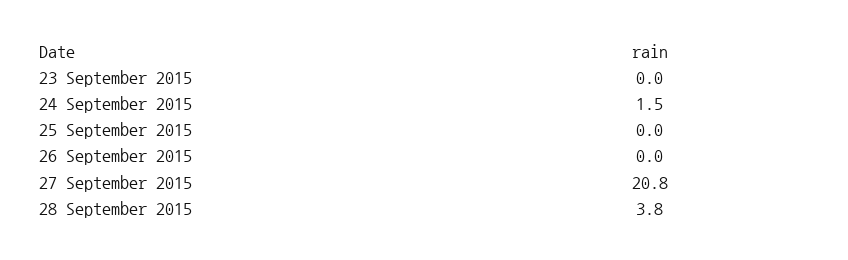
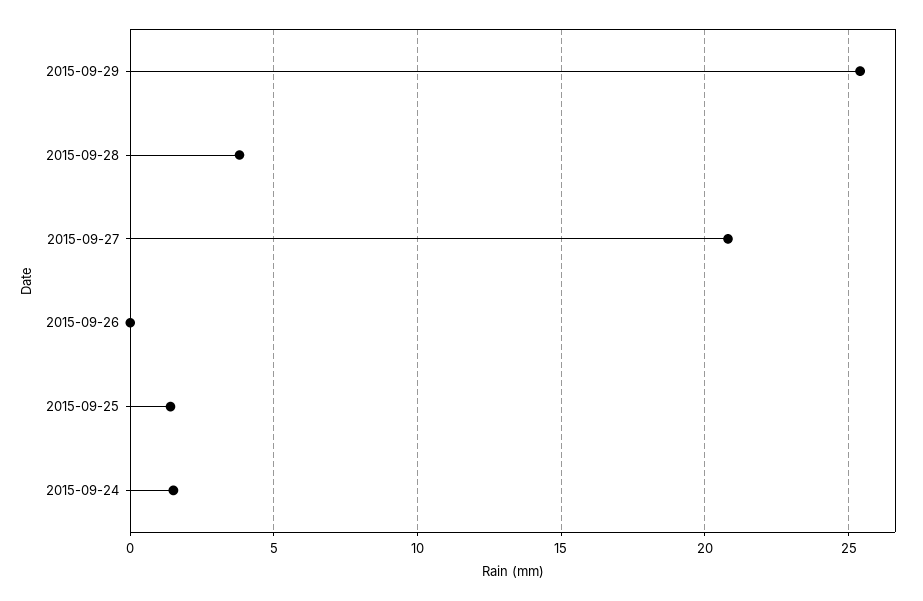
23 September 2015: 0 -> none
25 September 2015: 0 -> 1.5
2015-09-29: none -> 25.5

